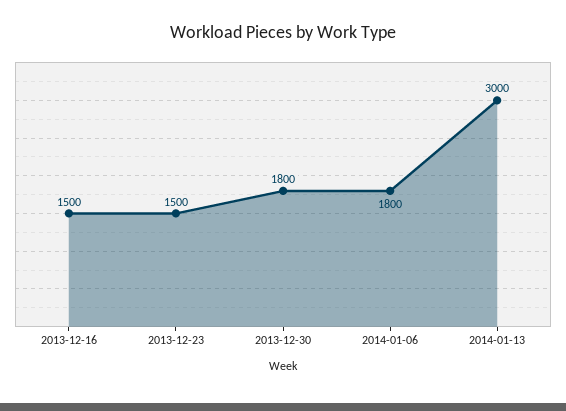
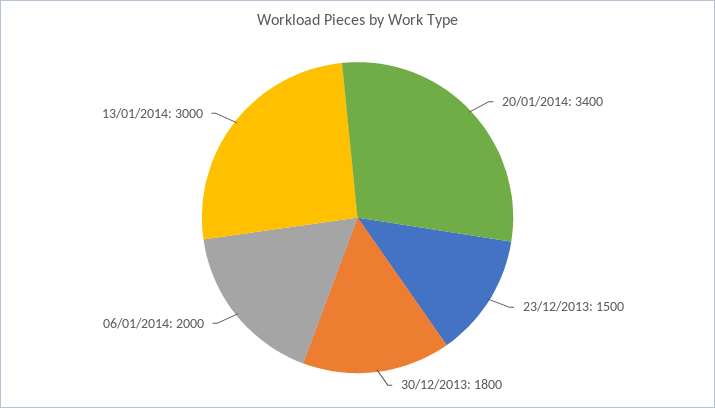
2013-12-16: 1500 -> none
2014-01-06: 1800 -> 2000
20/01/2014: none -> 3400

